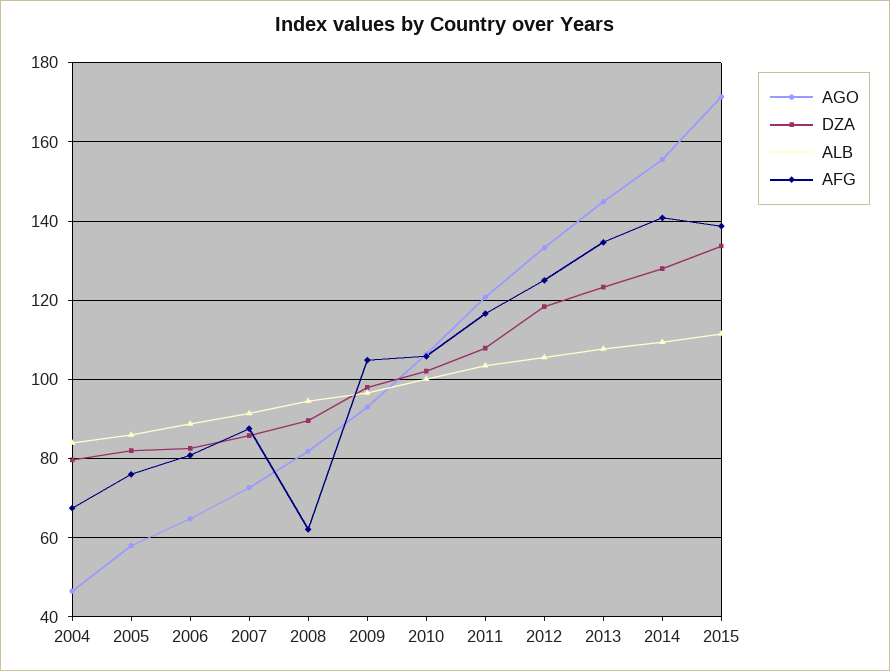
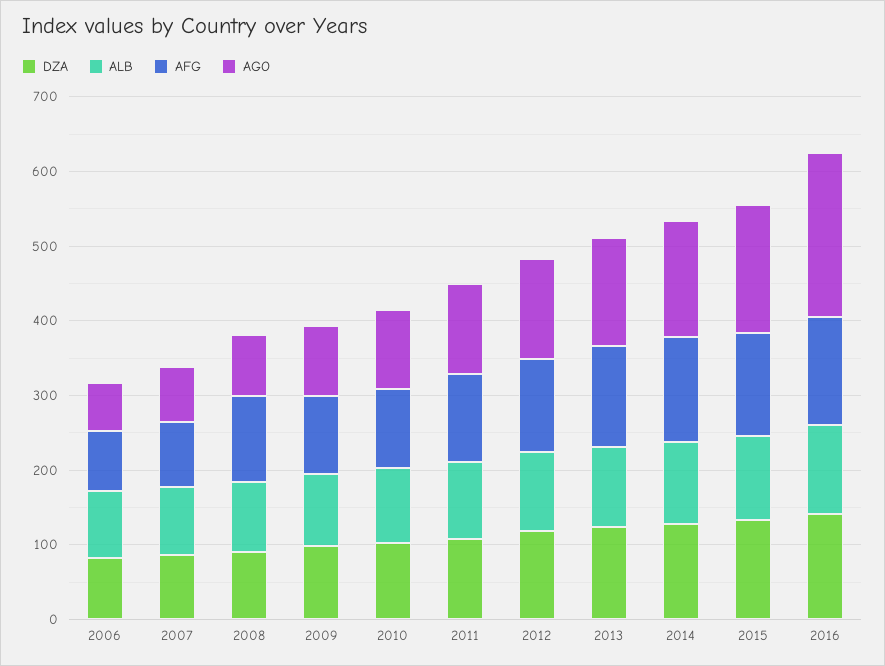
AGO, 2004: 46 -> none
DZA, 2004: 80 -> none
ALB, 2004: 84 -> none
AFG, 2004: 68 -> none
AGO, 2005: 58 -> none
DZA, 2005: 82 -> none
ALB, 2005: 86 -> none
AFG, 2005: 76 -> none
AFG, 2008: 62 -> 120
DZA, 2016: none -> 140
ALB, 2016: none -> 120
AFG, 2016: none -> 140
AGO, 2016: none -> 220

